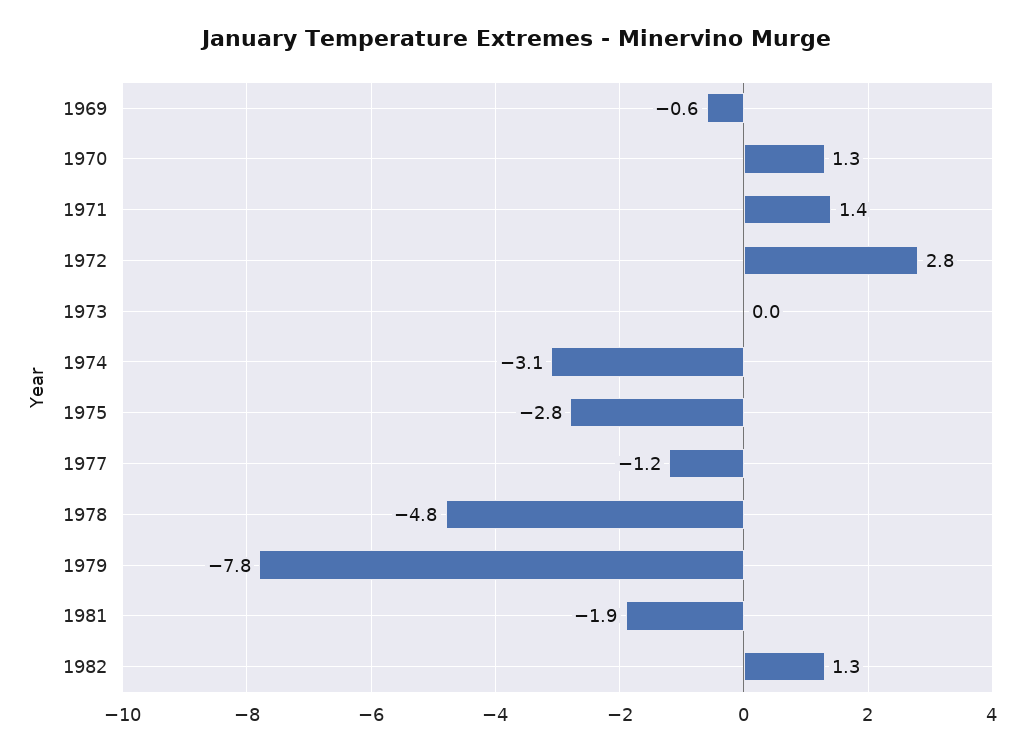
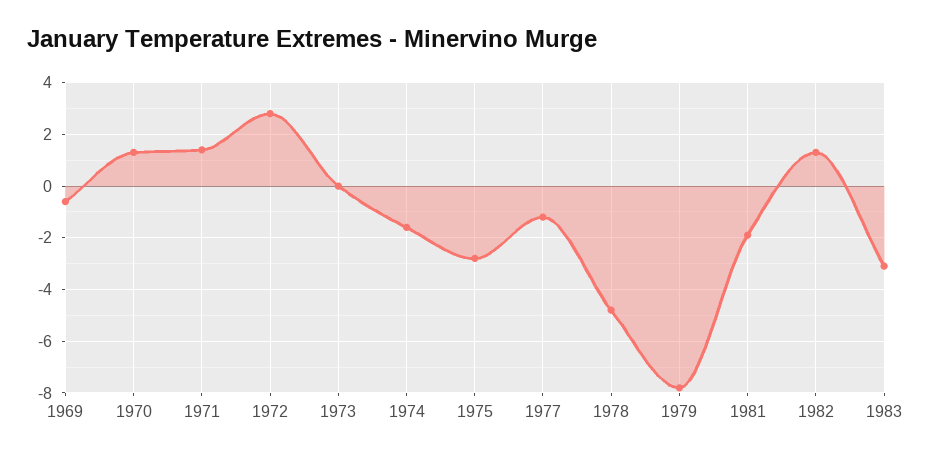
1974: -3.1 -> -1.5
1983: none -> -3

